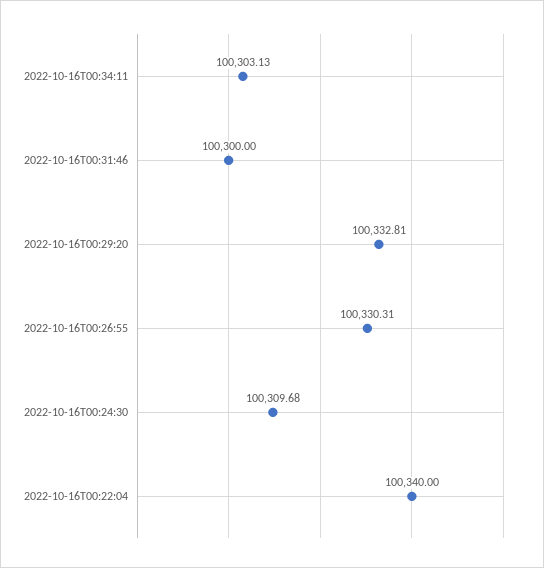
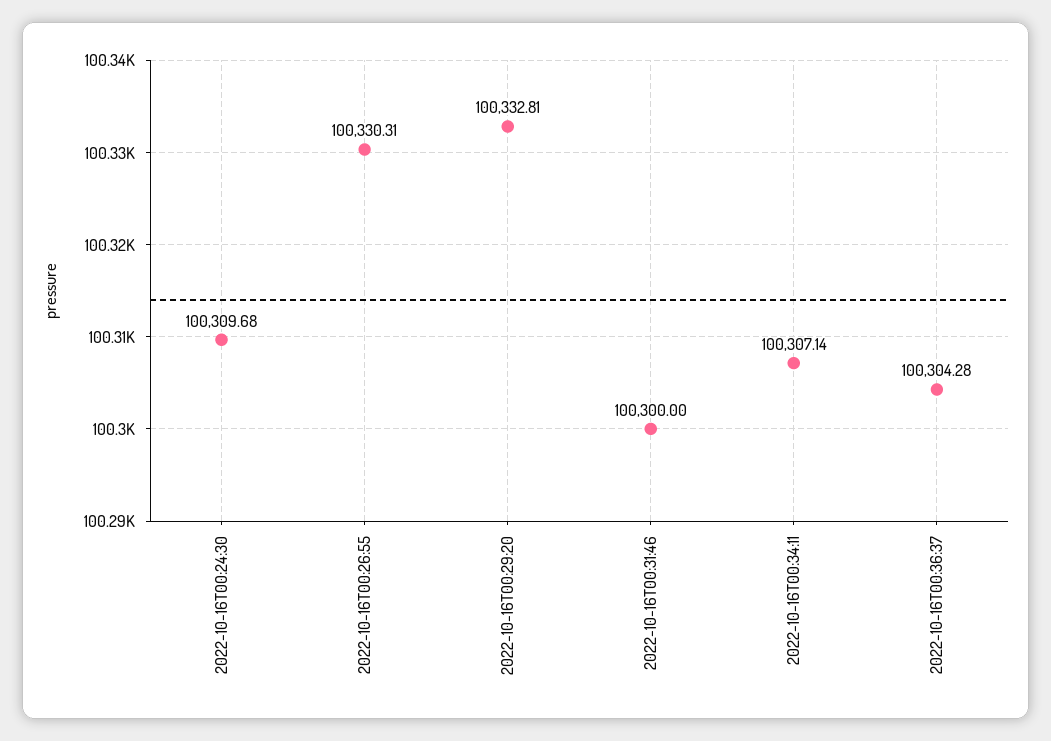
2022-10-16T00:34:11: 100303.13 -> 100307.14
2022-10-16T00:22:04: 100340 -> none
2022-10-16T00:36:37: none -> 100304.28

